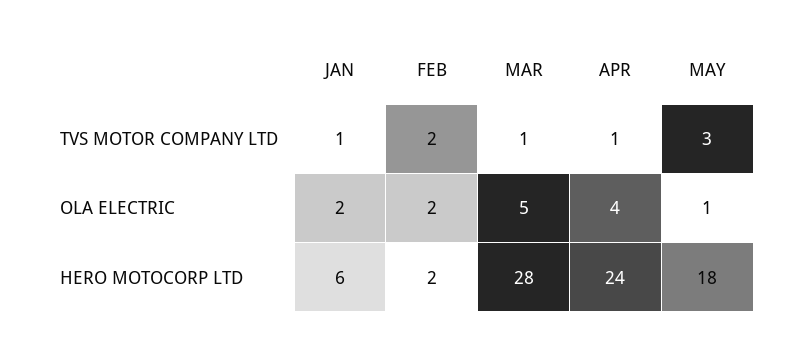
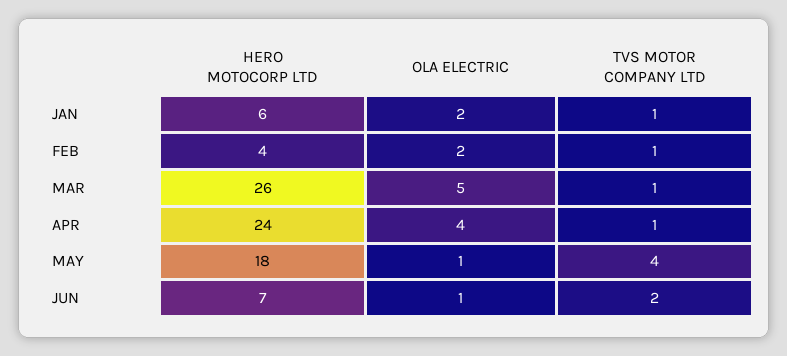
FEB, TVS MOTOR COMPANY LTD: 2 -> 1
MAY, TVS MOTOR COMPANY LTD: 3 -> 4
FEB, HERO MOTOCORP LTD: 2 -> 4
MAR, HERO MOTOCORP LTD: 28 -> 26
JUN, HERO MOTOCORP LTD: none -> 7
JUN, OLA ELECTRIC: none -> 1
JUN, TVS MOTOR COMPANY LTD: none -> 2

